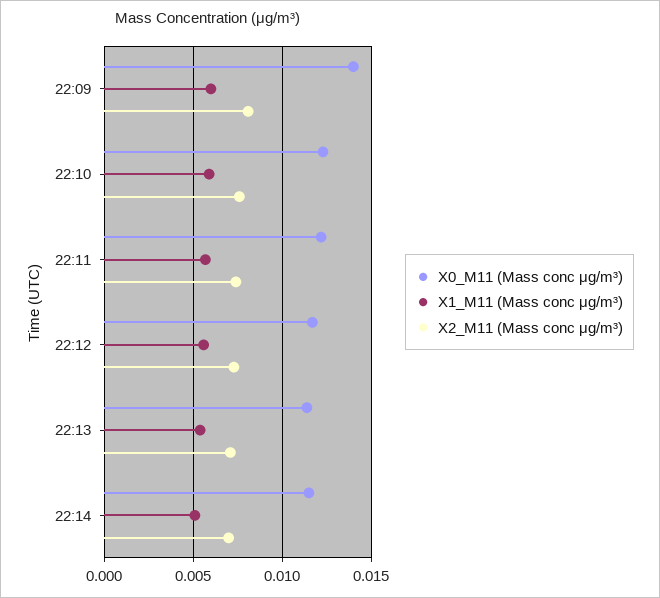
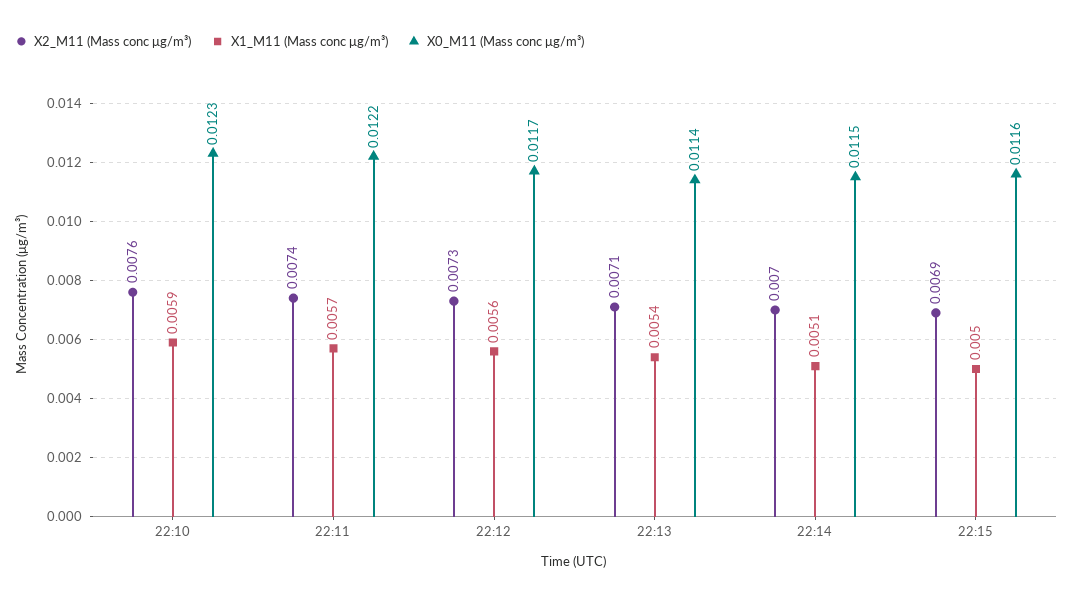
X0_M11 (Mass conc μg/m³), 22:09: 0.014 -> none
X1_M11 (Mass conc μg/m³), 22:09: 0.006 -> none
X2_M11 (Mass conc μg/m³), 22:09: 0.008 -> none
X2_M11 (Mass conc μg/m³), 22:15: none -> 0.0069
X1_M11 (Mass conc μg/m³), 22:15: none -> 0.005
X0_M11 (Mass conc μg/m³), 22:15: none -> 0.0116

